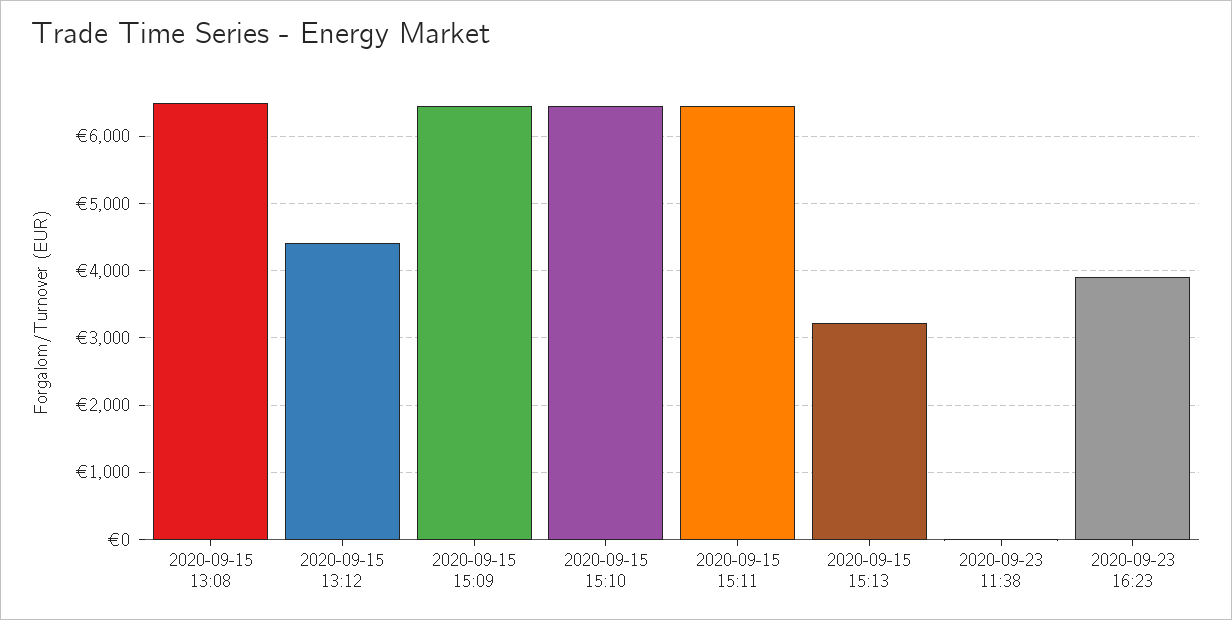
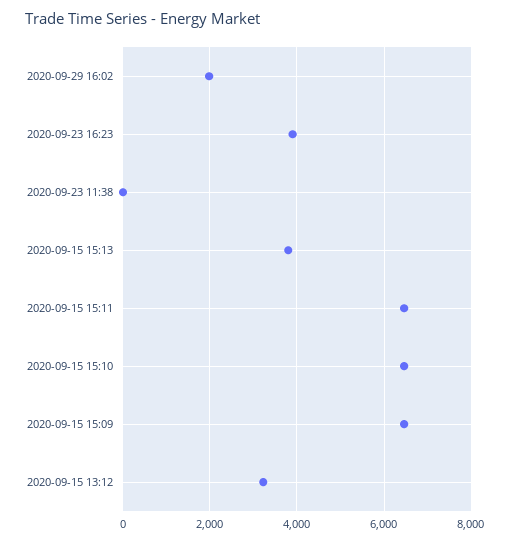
2020-09-15 13:08: 6500 -> none
2020-09-15 13:12: 4400 -> 3200
2020-09-15 15:13: 3200 -> 3800
2020-09-29 16:02: none -> 2000

